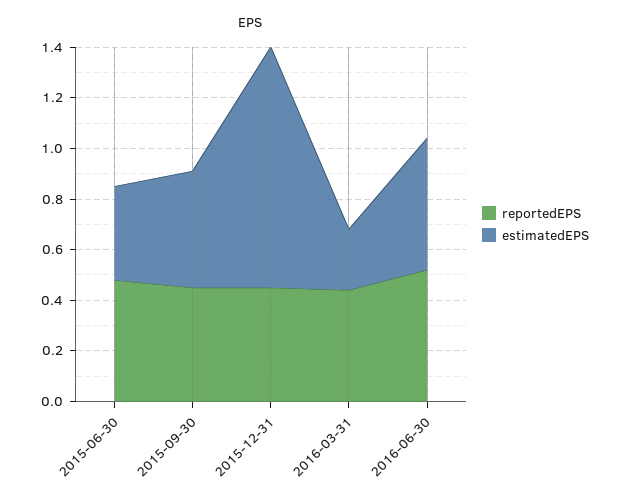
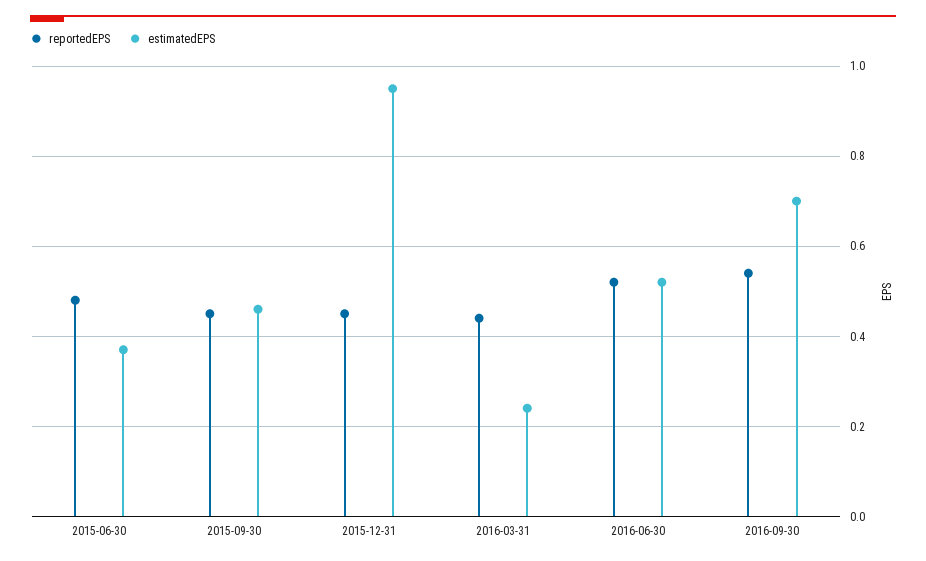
reportedEPS, 2016-09-30: none -> 0.55
estimatedEPS, 2016-09-30: none -> 0.7

